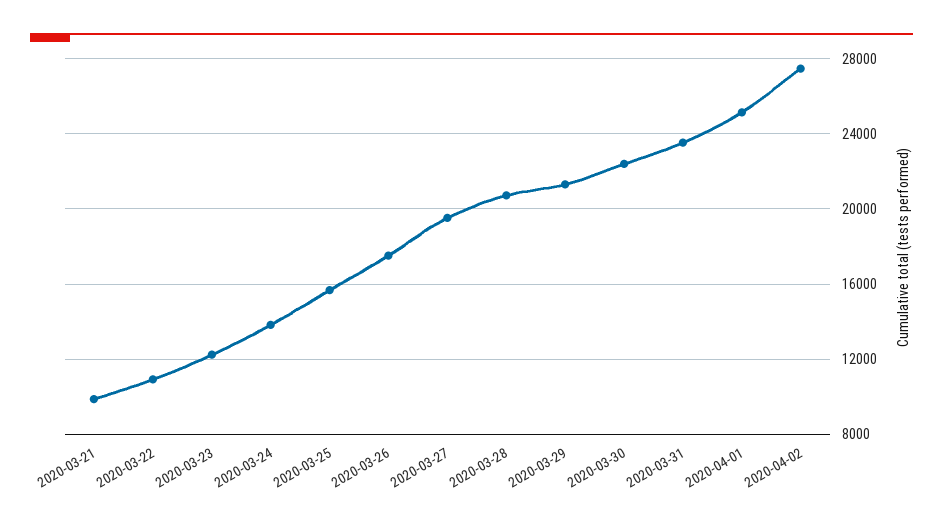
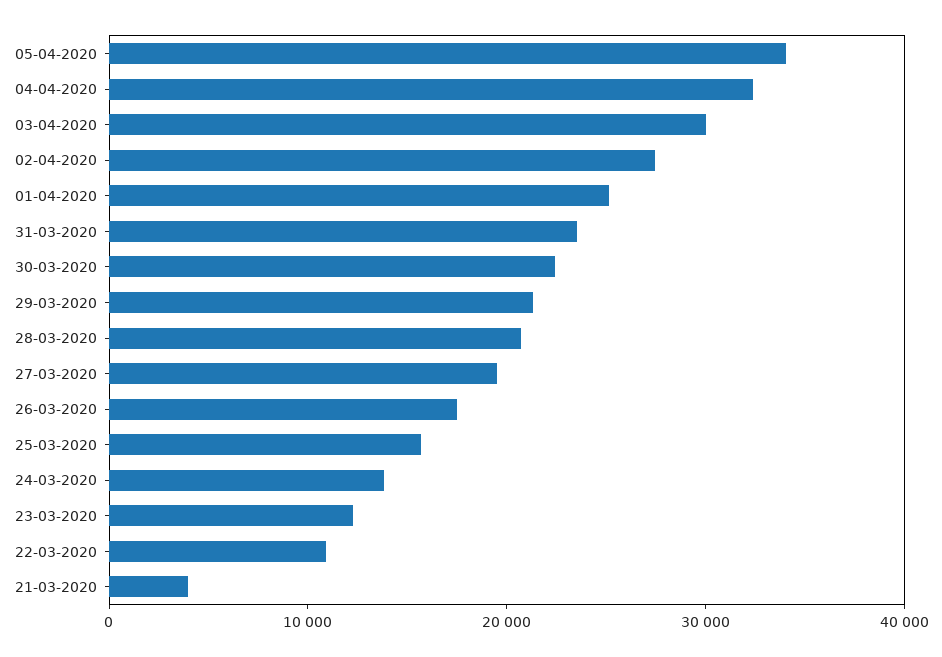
2020-03-21: 10000 -> 4000
05-04-2020: none -> 34000
04-04-2020: none -> 32000
03-04-2020: none -> 30000

